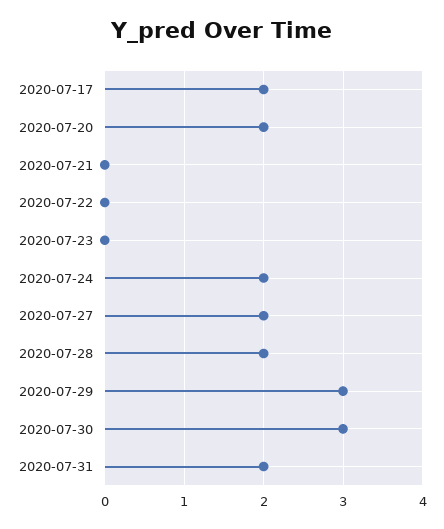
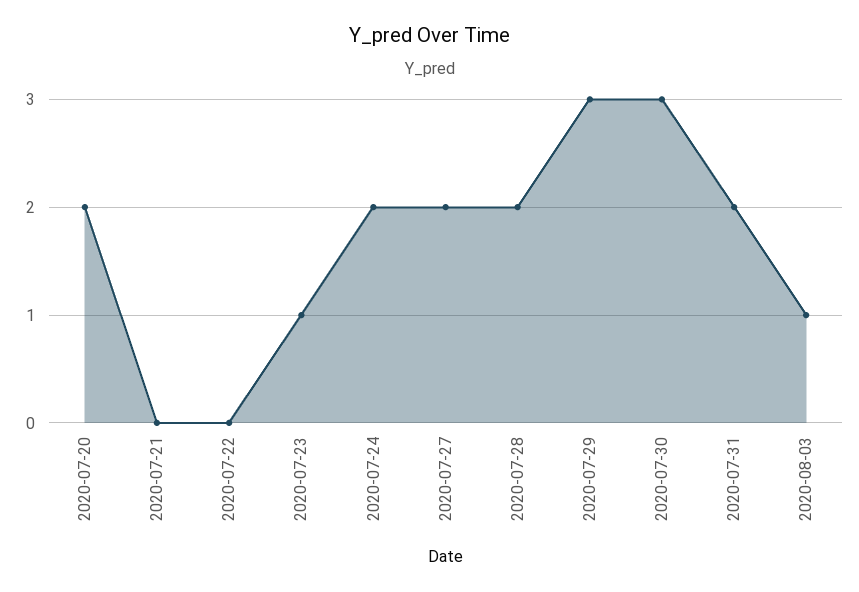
2020-07-17: 2 -> none
2020-07-23: 0 -> 1
2020-08-03: none -> 1

